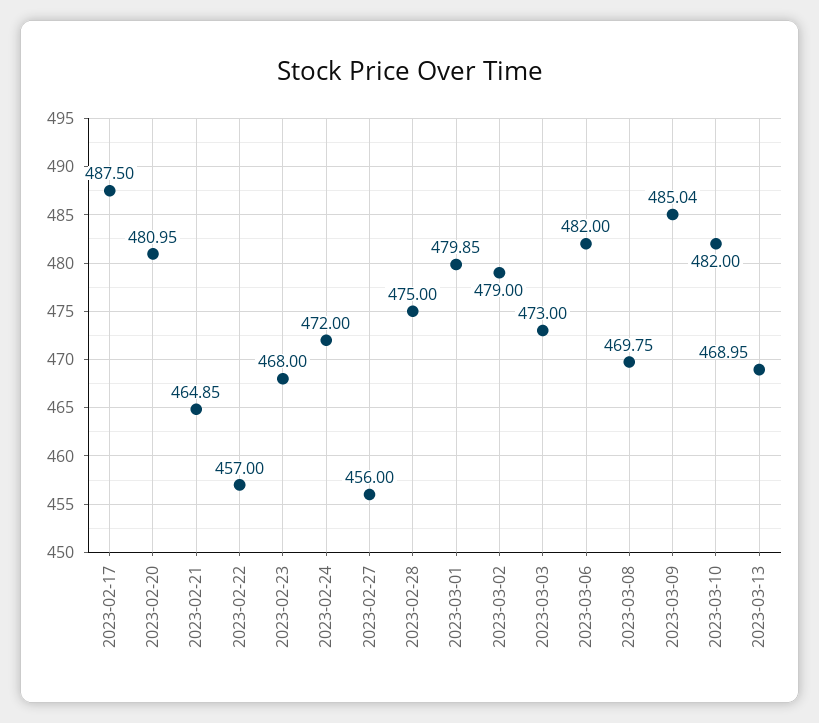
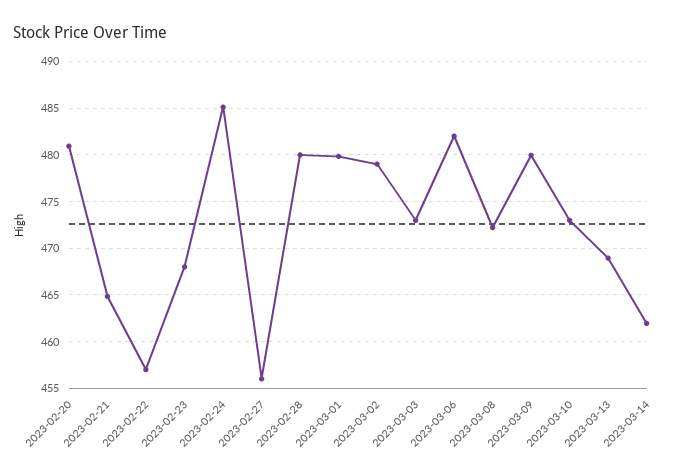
2023-02-17: 487.5 -> none
2023-02-24: 472 -> 485
2023-02-28: 475 -> 480
2023-03-08: 469.75 -> 472
2023-03-09: 485.04 -> 480
2023-03-10: 482 -> 473
2023-03-14: none -> 462

